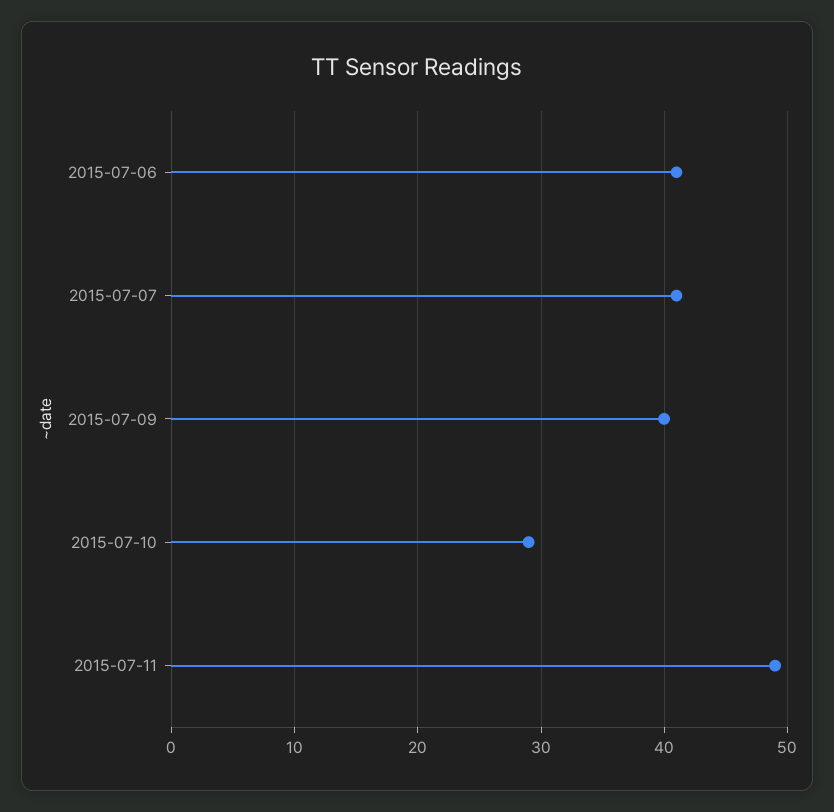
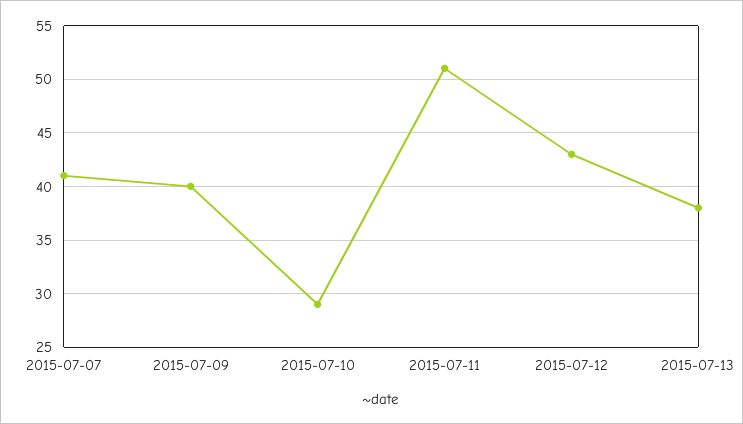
2015-07-06: 41 -> none
2015-07-11: 49 -> 51
2015-07-12: none -> 43
2015-07-13: none -> 38

